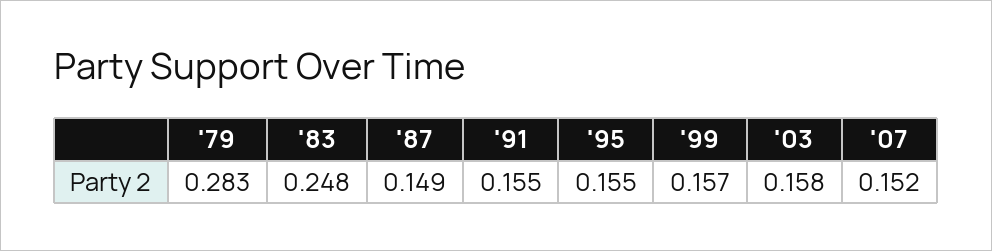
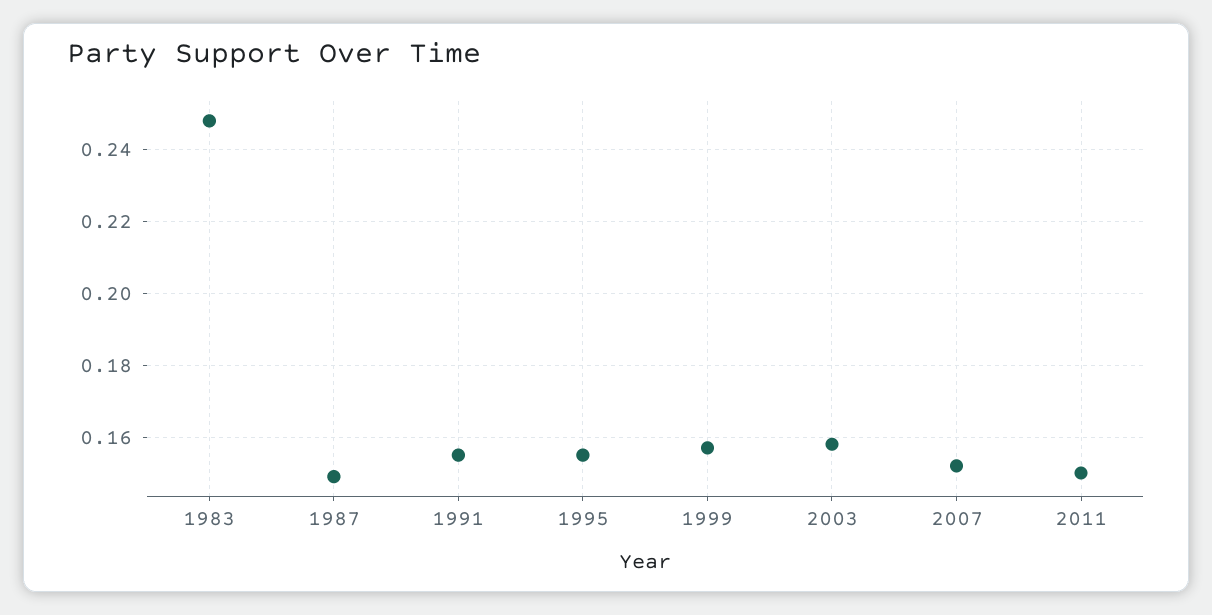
'79: 0.283 -> none
2011: none -> 0.15

